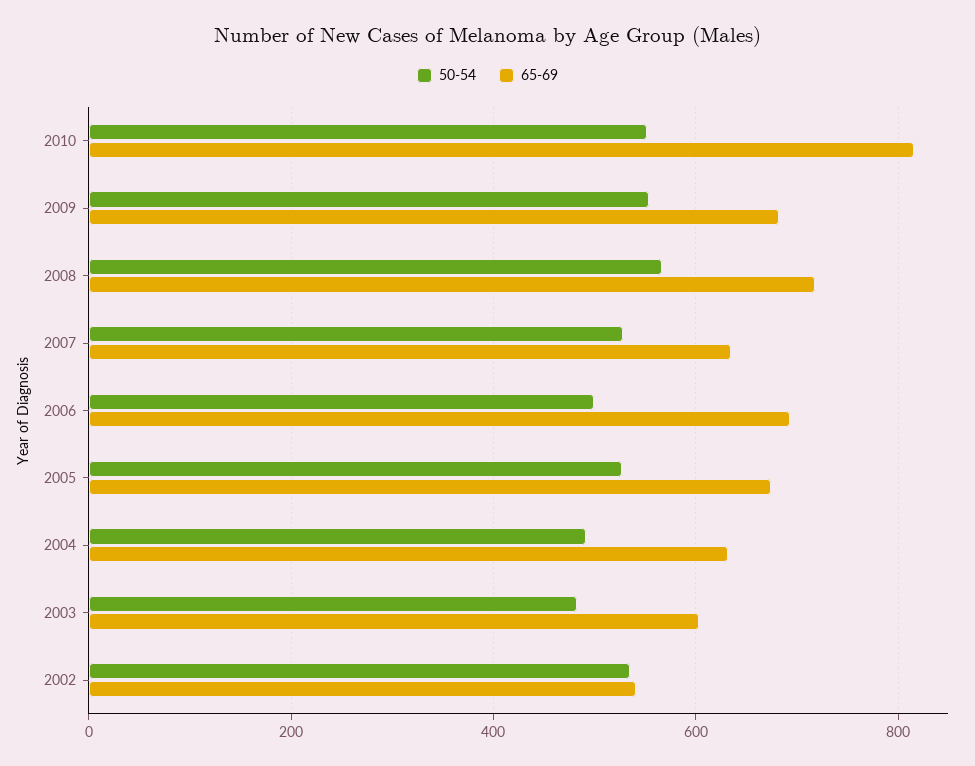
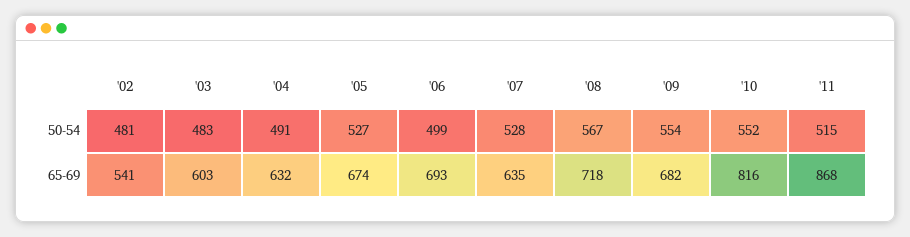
50-54, 2002: 540 -> 481
50-54, '11: none -> 515
65-69, '11: none -> 868

